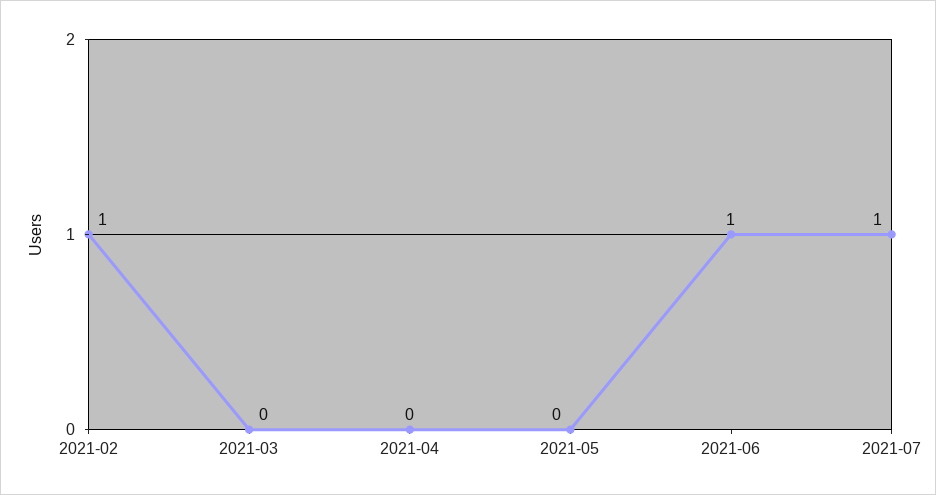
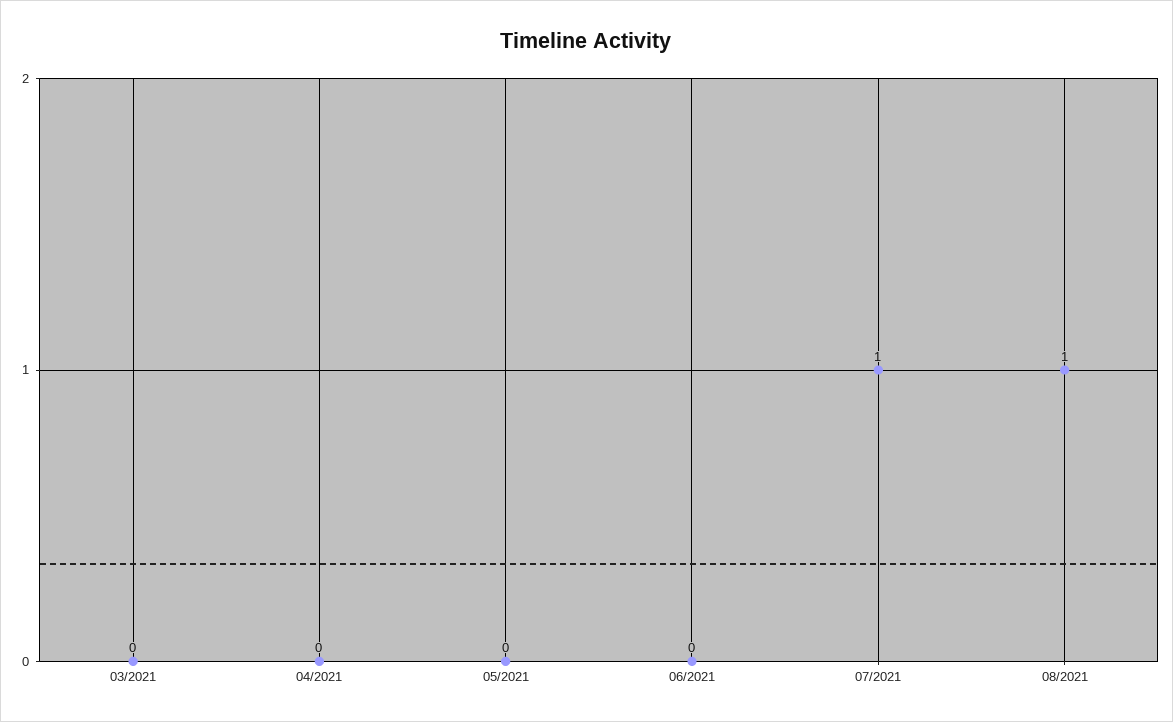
2021-02: 1 -> none
2021-06: 1 -> 0
08/2021: none -> 1

